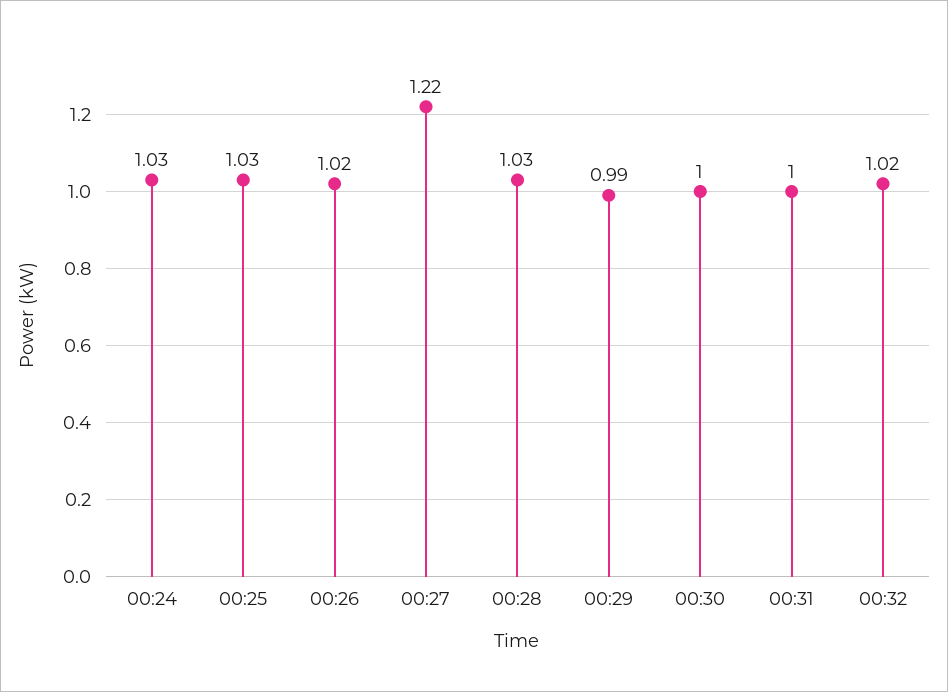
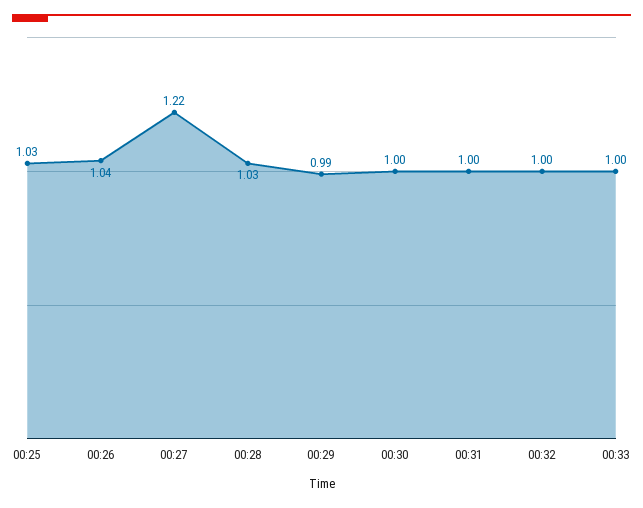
00:24: 1.03 -> none
00:26: 1.02 -> 1.04
00:32: 1.02 -> 1
00:33: none -> 1

